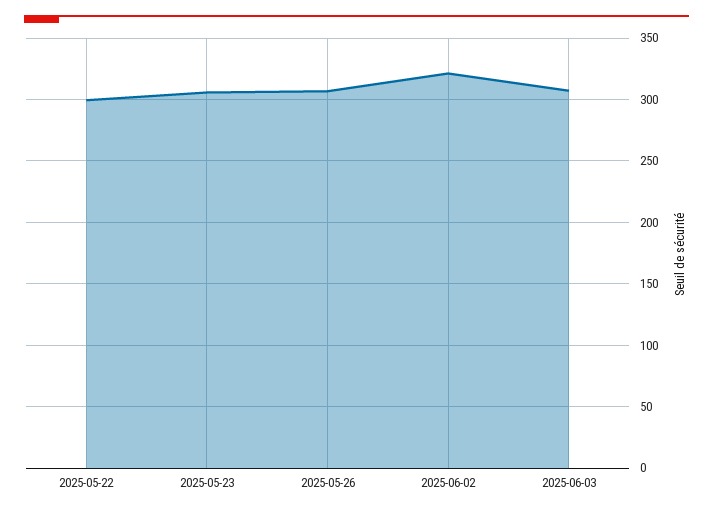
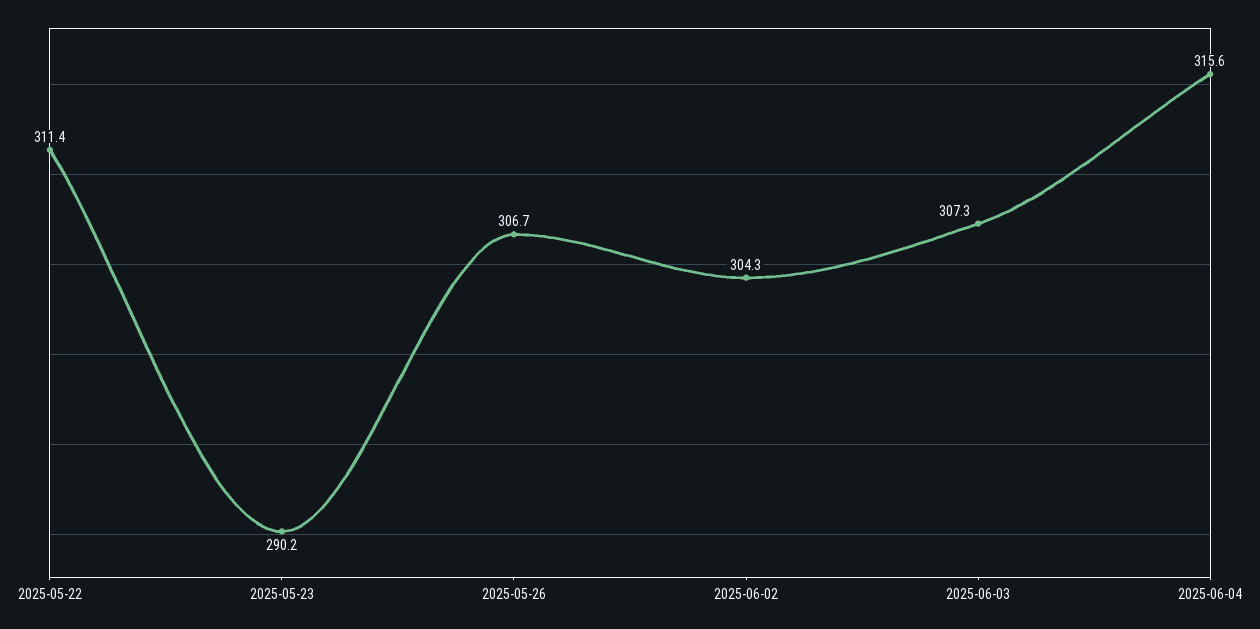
2025-05-22: 300 -> 311.4
2025-05-23: 305 -> 290.2
2025-06-02: 320 -> 304.3
2025-06-04: none -> 315.6

